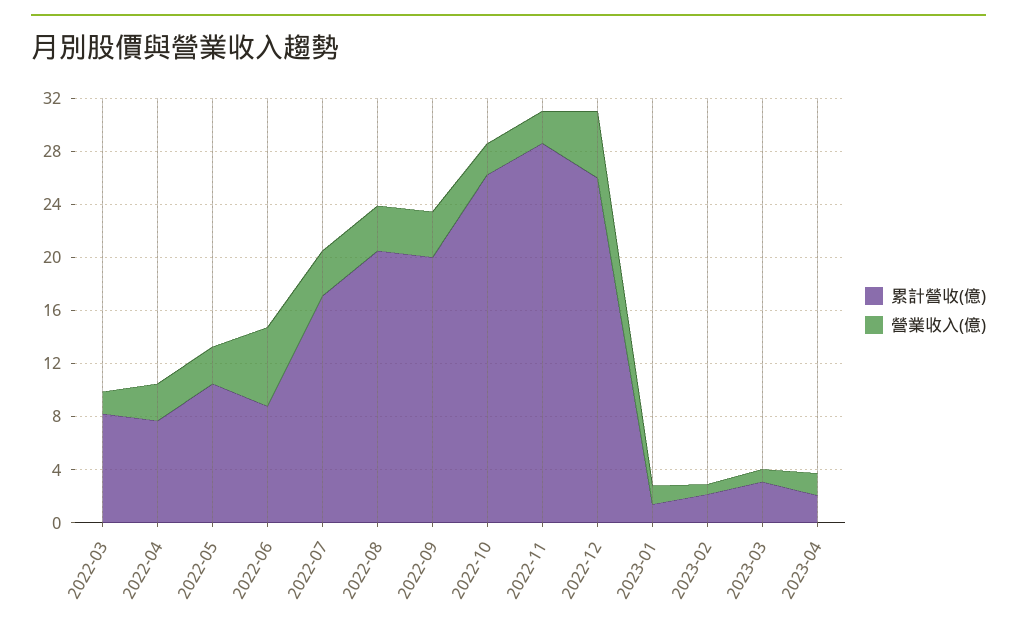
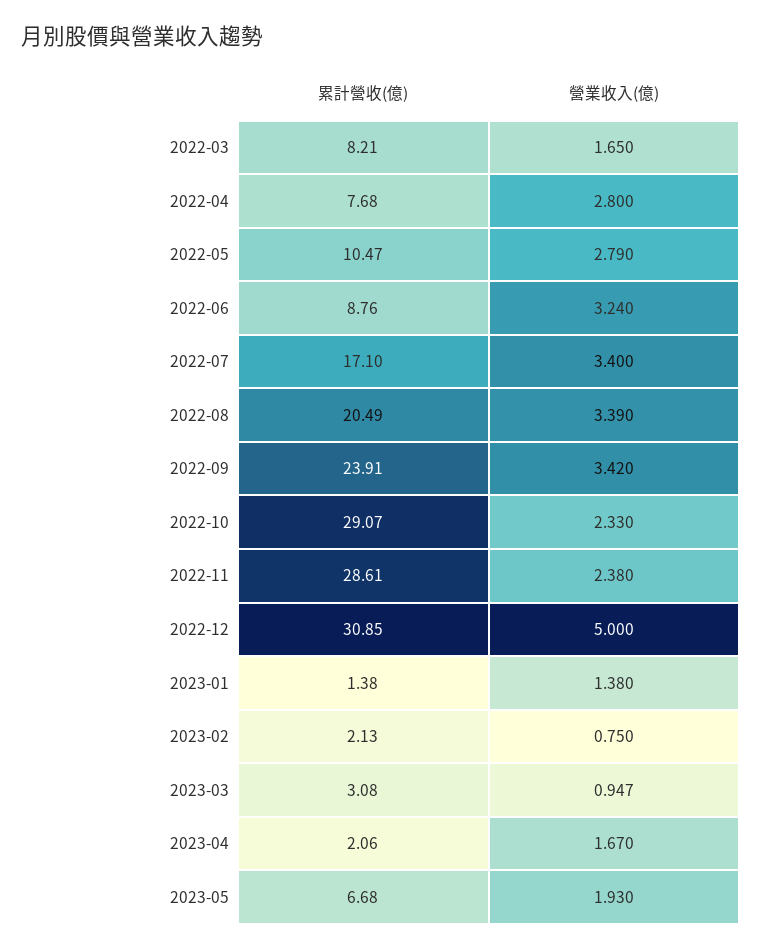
營業收入(億), 2022-06: 6 -> 3.24
累計營收(億), 2022-09: 20 -> 23.91
累計營收(億), 2022-10: 26 -> 29.07
累計營收(億), 2022-12: 26 -> 30.85
累計營收(億), 2023-05: none -> 6.68
營業收入(億), 2023-05: none -> 1.93

